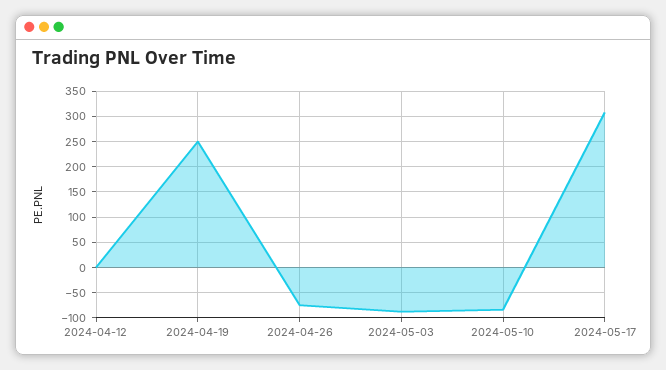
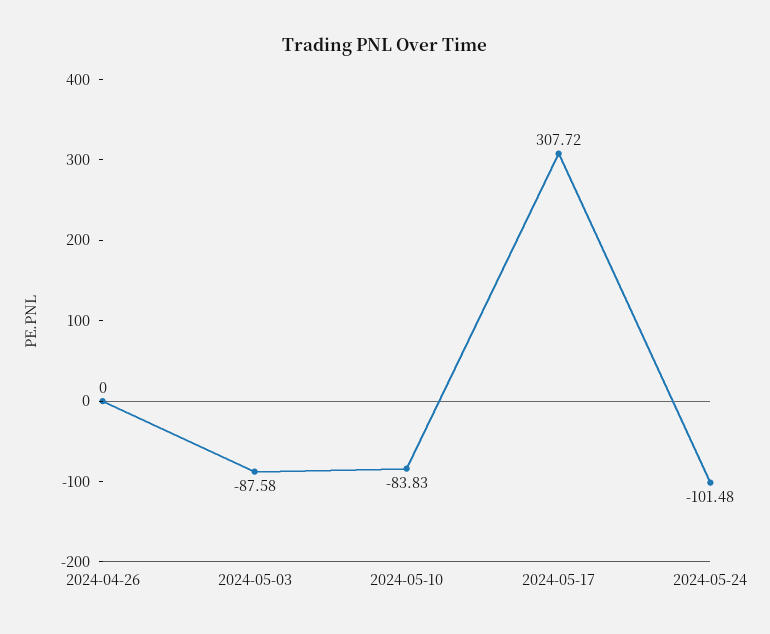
2024-04-12: 0 -> none
2024-04-19: 250 -> none
2024-04-26: -75 -> 0
2024-05-24: none -> -101.48

